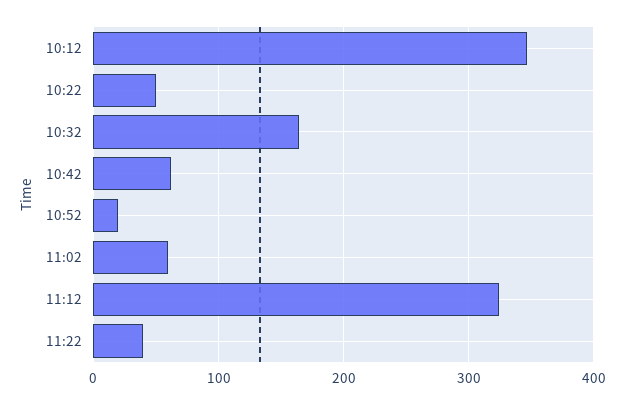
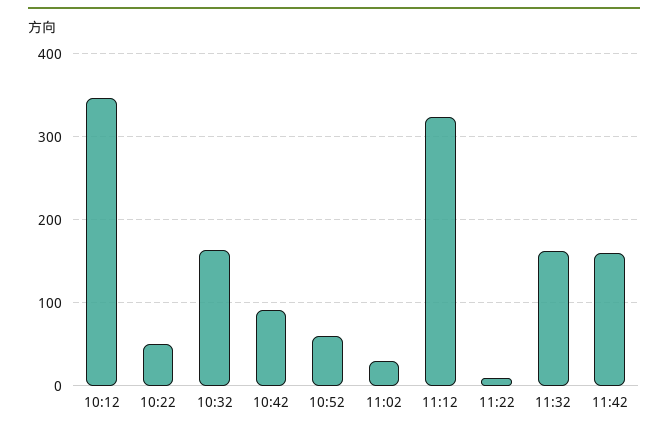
10:42: 60 -> 90
10:52: 20 -> 60
11:02: 60 -> 30
11:22: 40 -> 10
11:32: none -> 160
11:42: none -> 160

